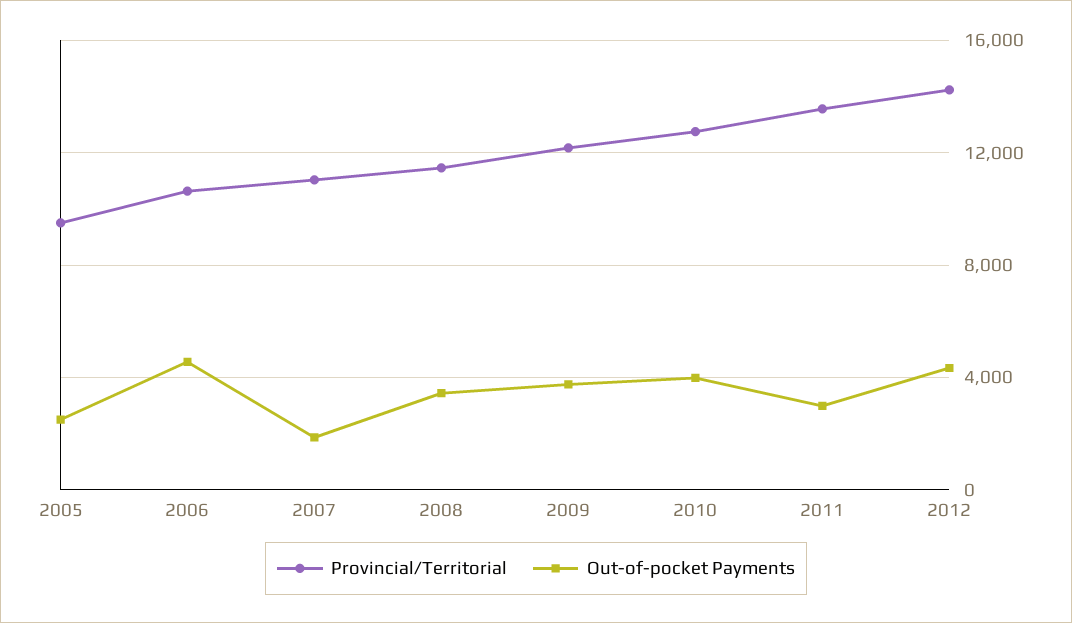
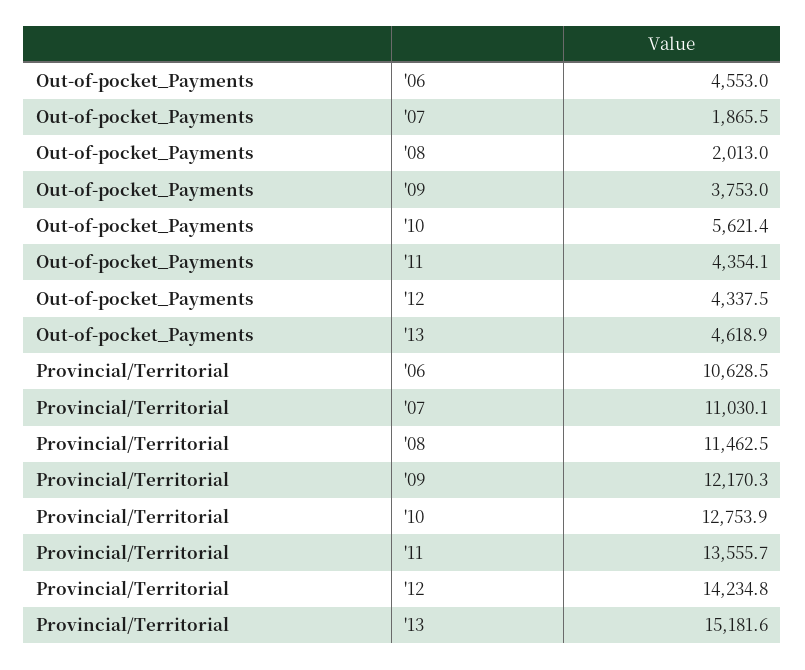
Provincial/Territorial, 2005: 9500 -> none
Out-of-pocket Payments, 2005: 2500 -> none
Out-of-pocket Payments, 2008: 3500 -> 2013
Out-of-pocket Payments, 2010: 4000 -> 5621.4
Out-of-pocket Payments, 2011: 3000 -> 4354.1
Out-of-pocket Payments, '13: none -> 4618.9
Provincial/Territorial, '13: none -> 15181.6

